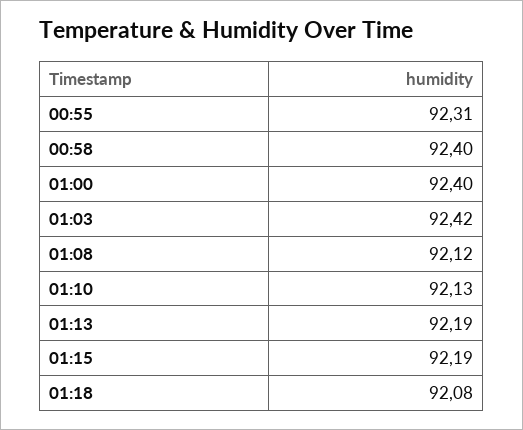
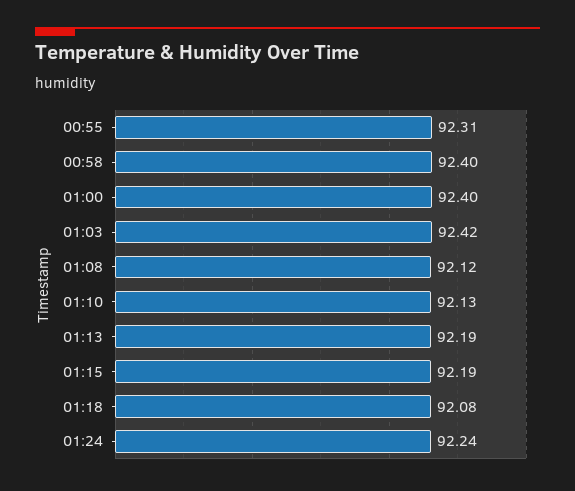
01:24: none -> 92.24

